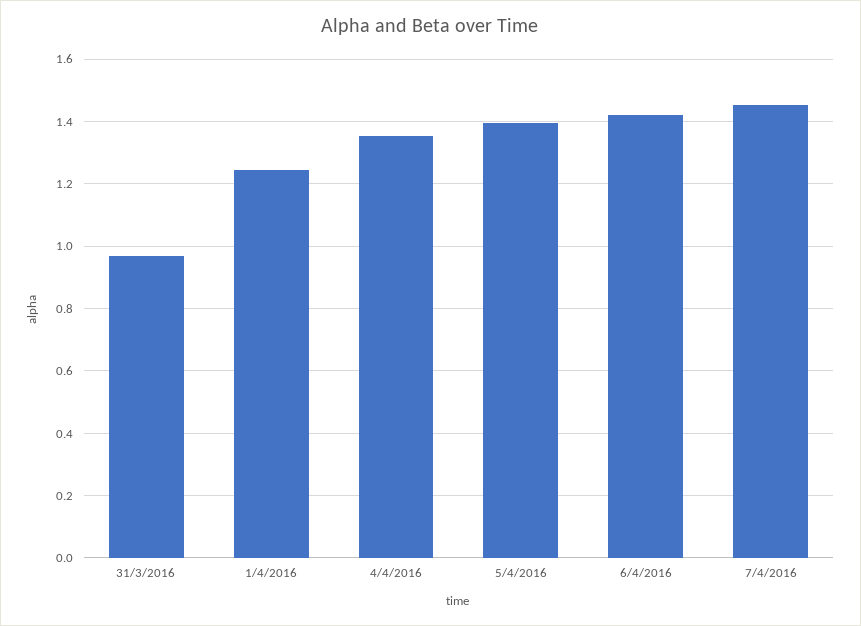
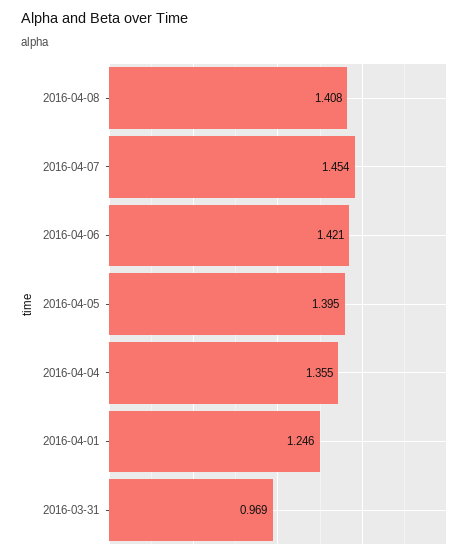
2016-04-08: none -> 1.408

